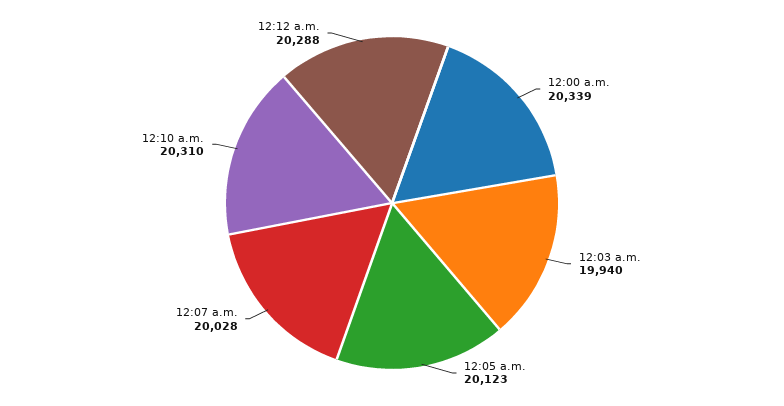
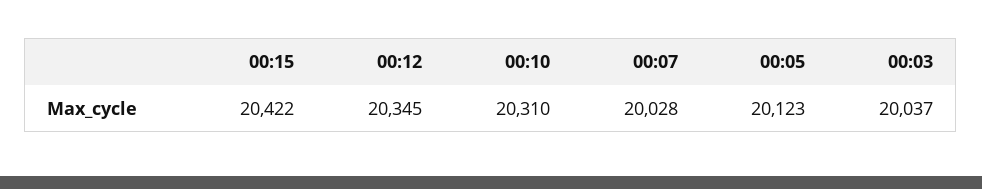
12:00 a.m.: 20339 -> none
12:03 a.m.: 19940 -> 20037
12:12 a.m.: 20288 -> 20345
00:15: none -> 20422

